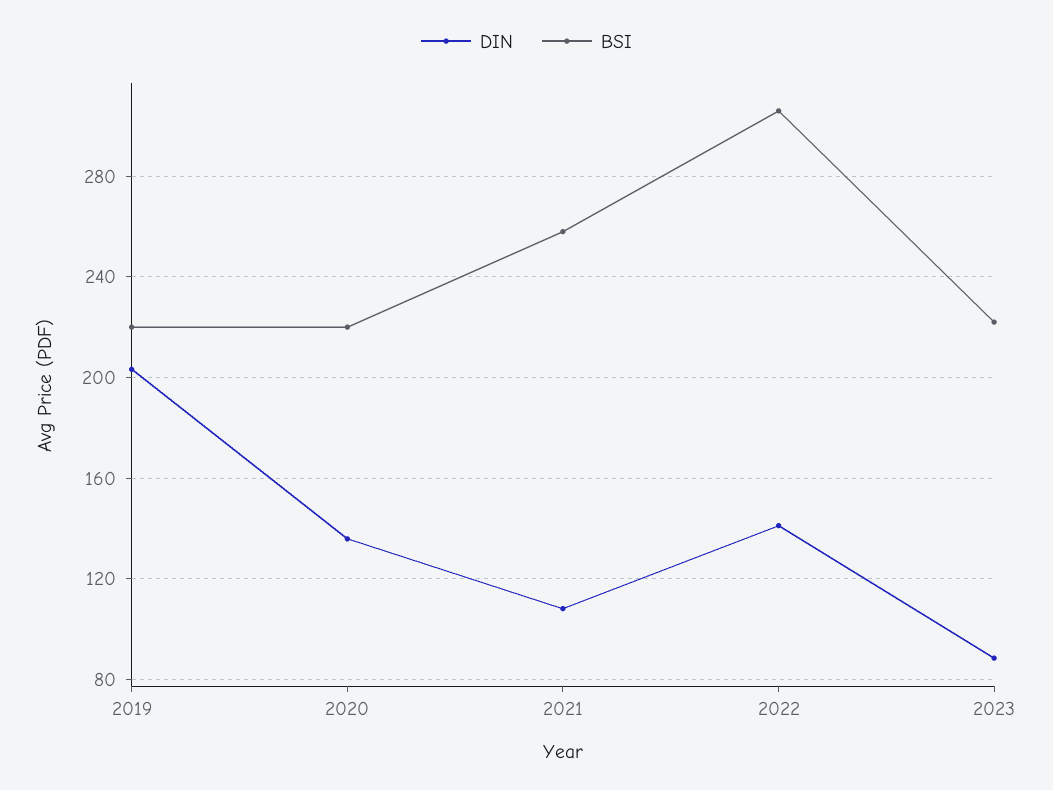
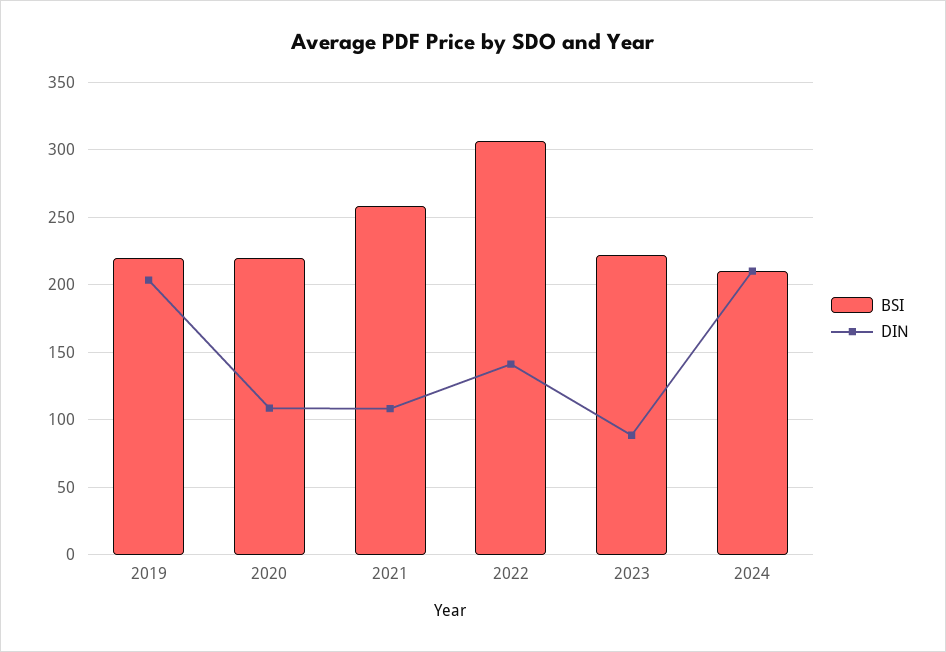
DIN, 2020: 135 -> 110
BSI, 2024: none -> 210
DIN, 2024: none -> 210

